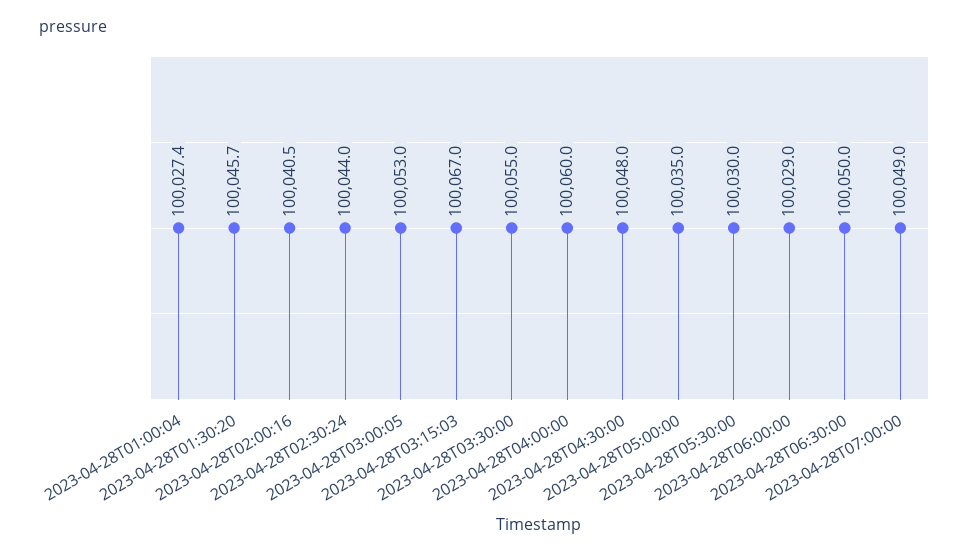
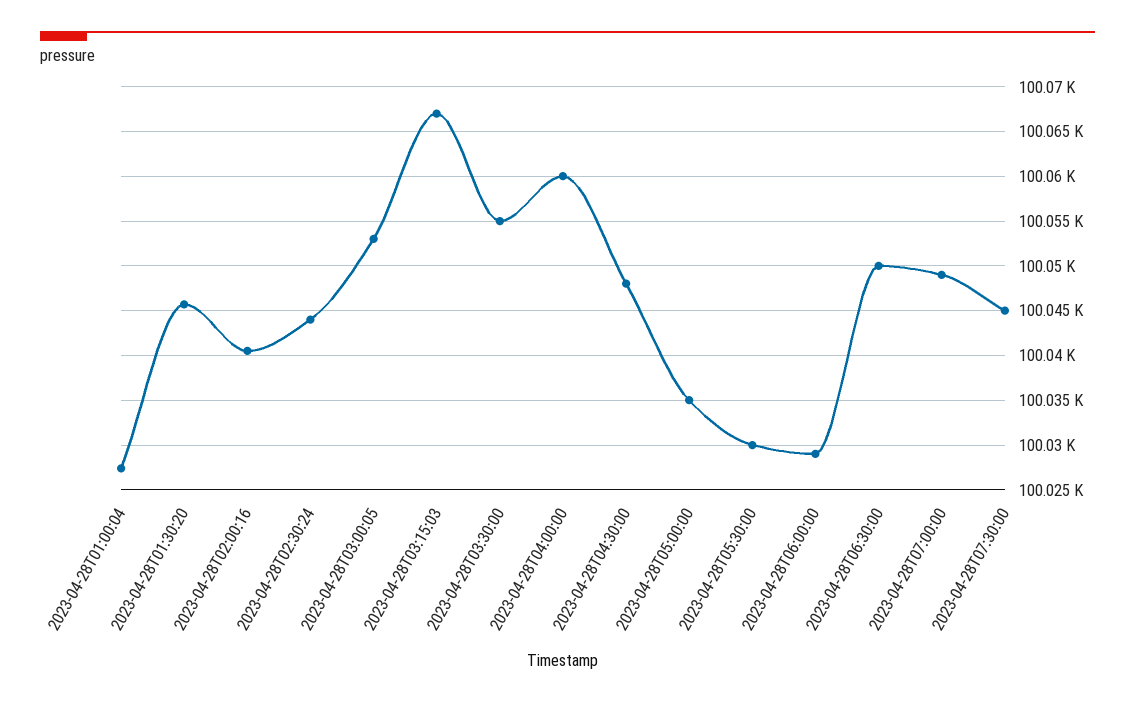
2023-04-28T07:30:00: none -> 100045

